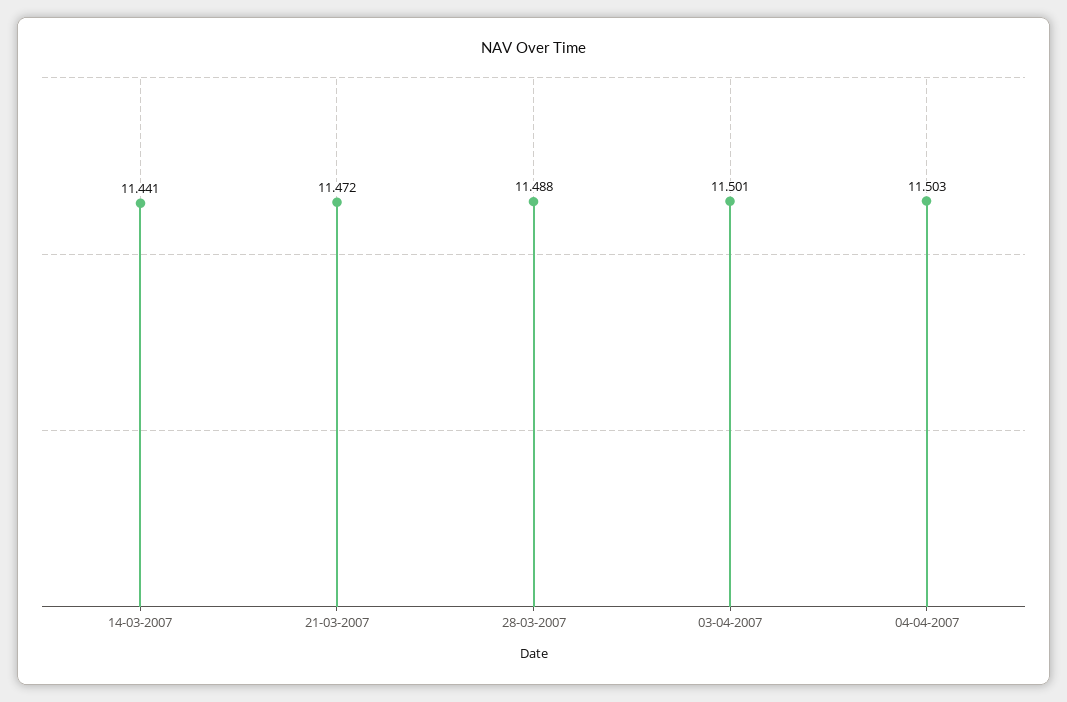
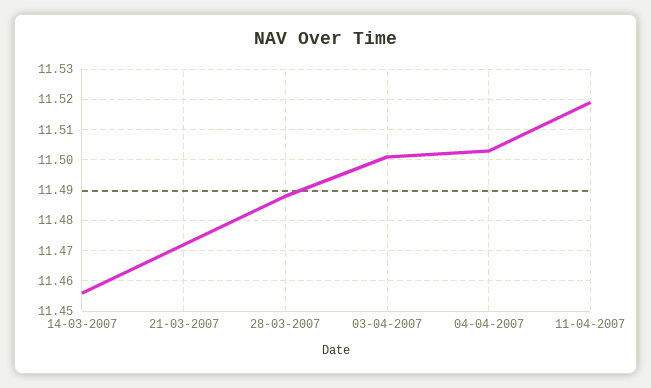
14-03-2007: 11.441 -> 11.455
11-04-2007: none -> 11.52

